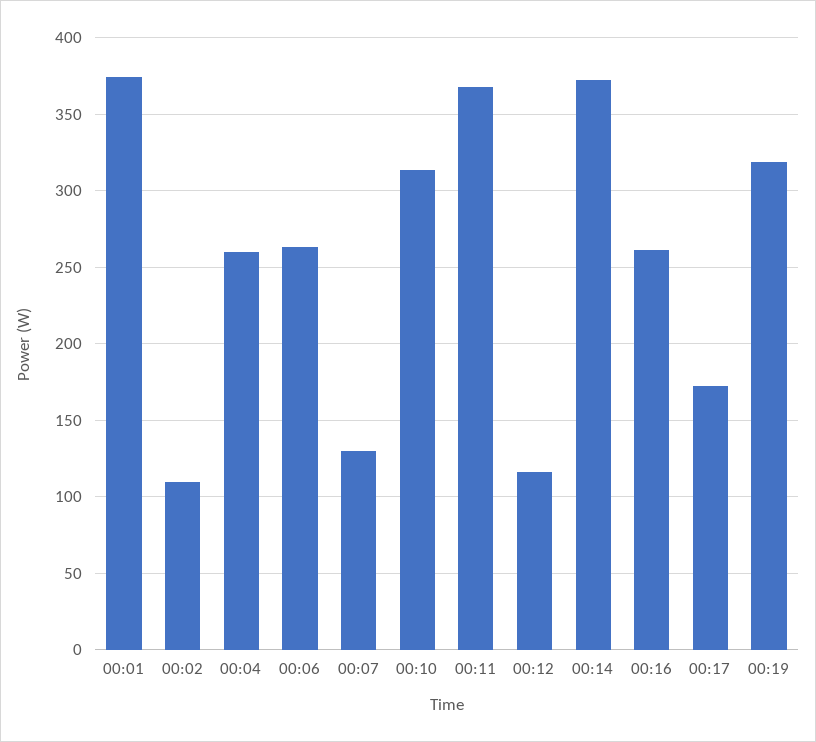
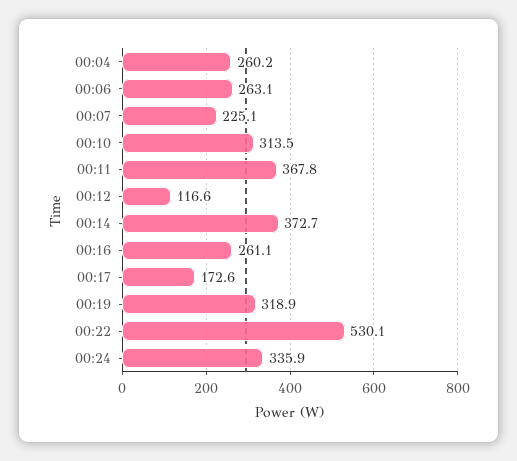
00:01: 375 -> none
00:02: 110 -> none
00:07: 130 -> 225.1
00:22: none -> 530.1
00:24: none -> 335.9

